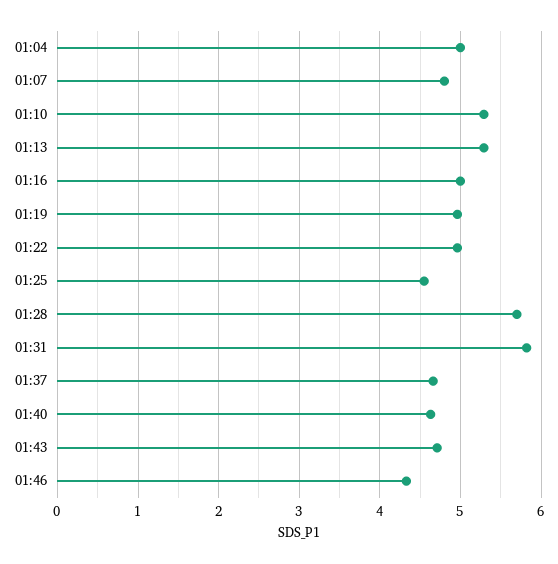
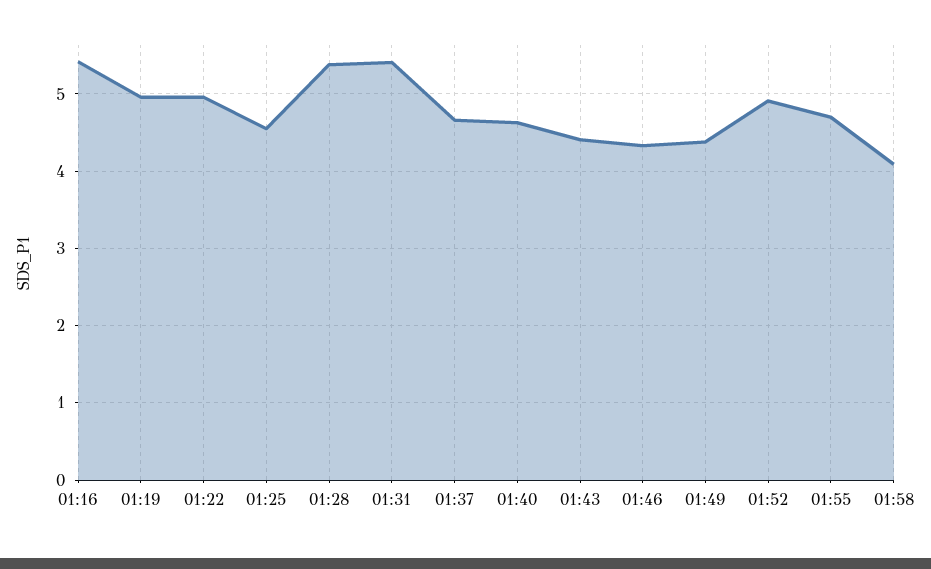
01:04: 5 -> none
01:07: 4.8 -> none
01:10: 5.3 -> none
01:13: 5.3 -> none
01:16: 5 -> 5.4
01:28: 5.7 -> 5.4
01:31: 5.8 -> 5.4
01:43: 4.7 -> 4.4
01:49: none -> 4.4
01:52: none -> 4.9
01:55: none -> 4.7
01:58: none -> 4.1

